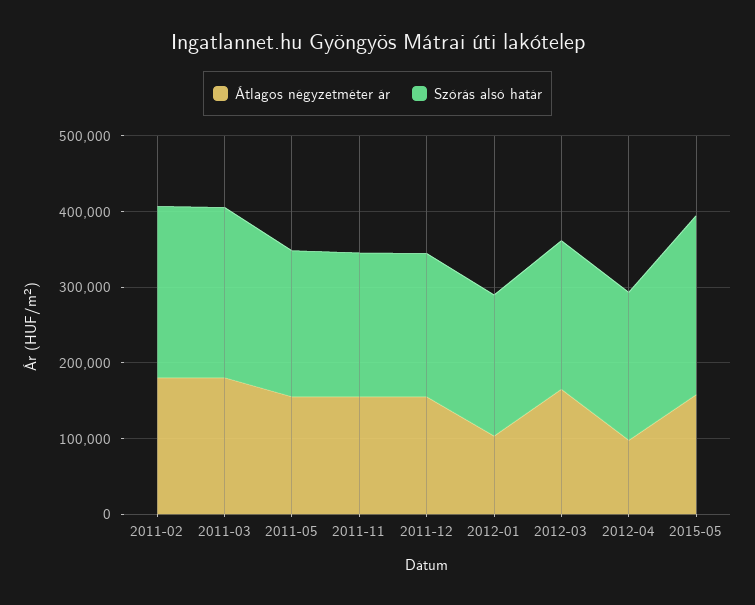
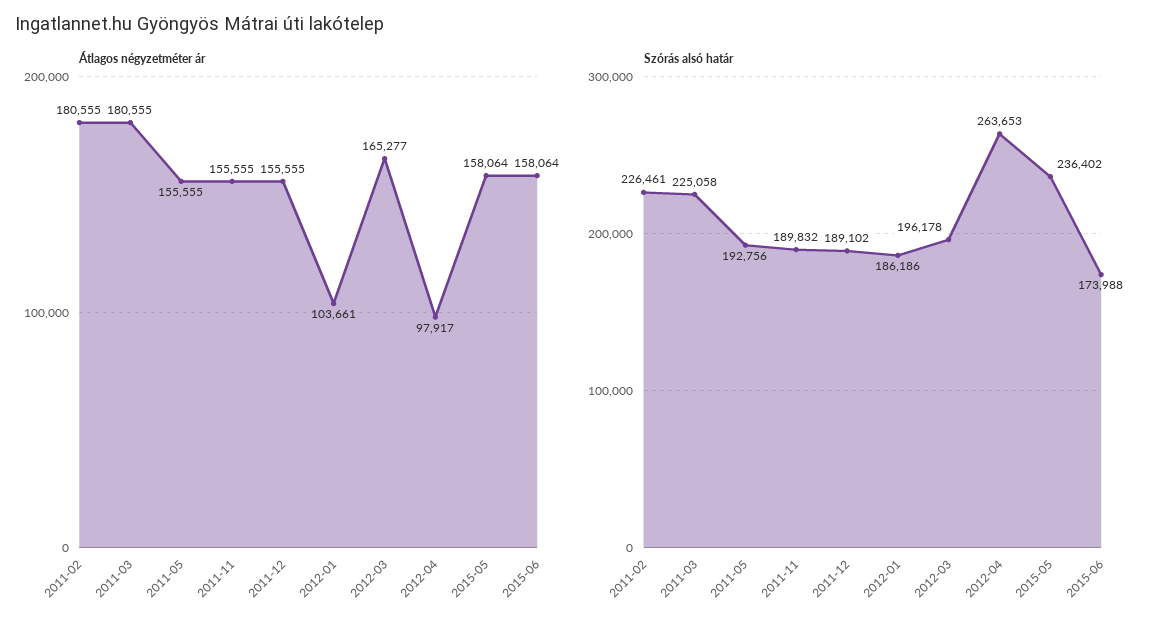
Szórás alsó határ, 2012-04: 200000 -> 263653
Átlagos négyzetméter ár, 2015-06: none -> 158064
Szórás alsó határ, 2015-06: none -> 173988

